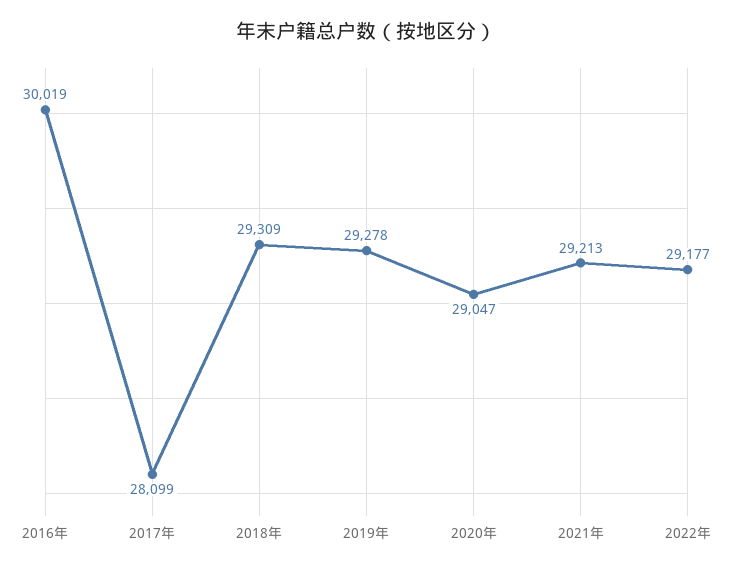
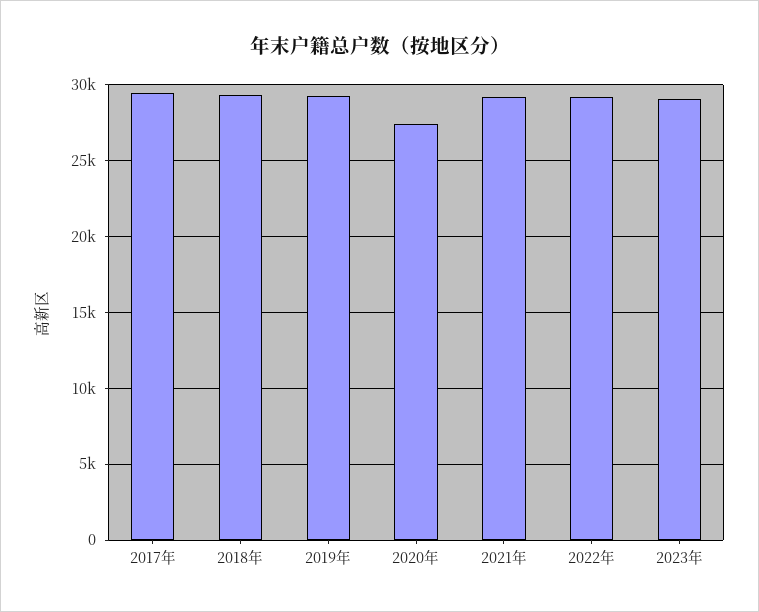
2016年: 30019 -> none
2017年: 28099 -> 29500
2020年: 29047 -> 27500
2023年: none -> 29000

